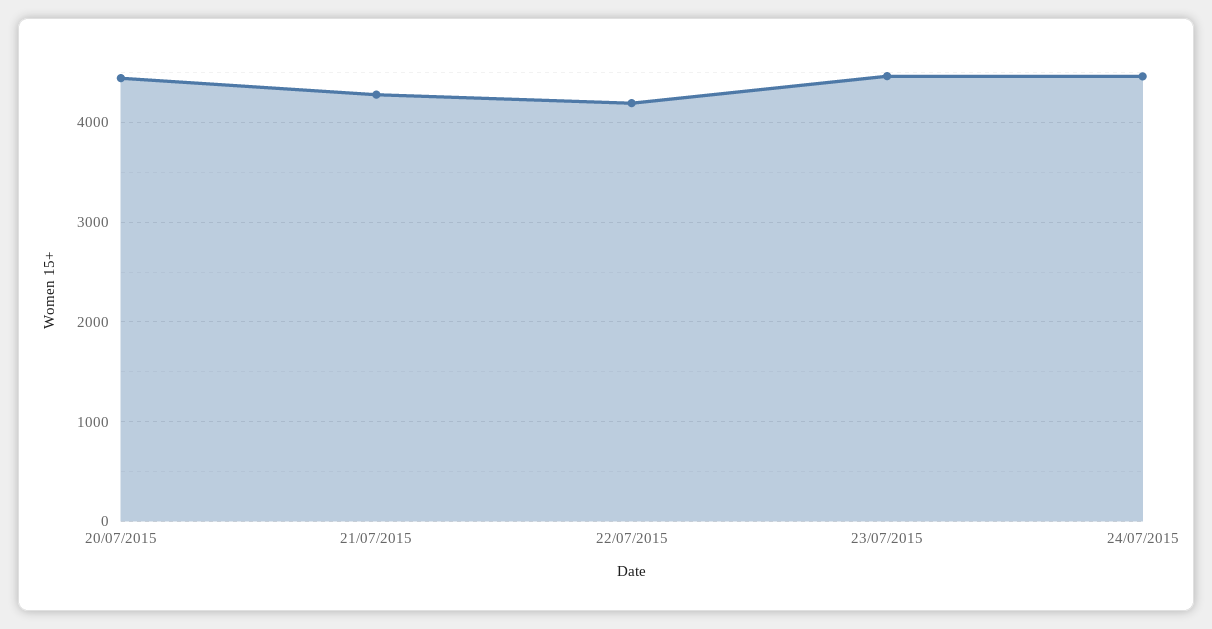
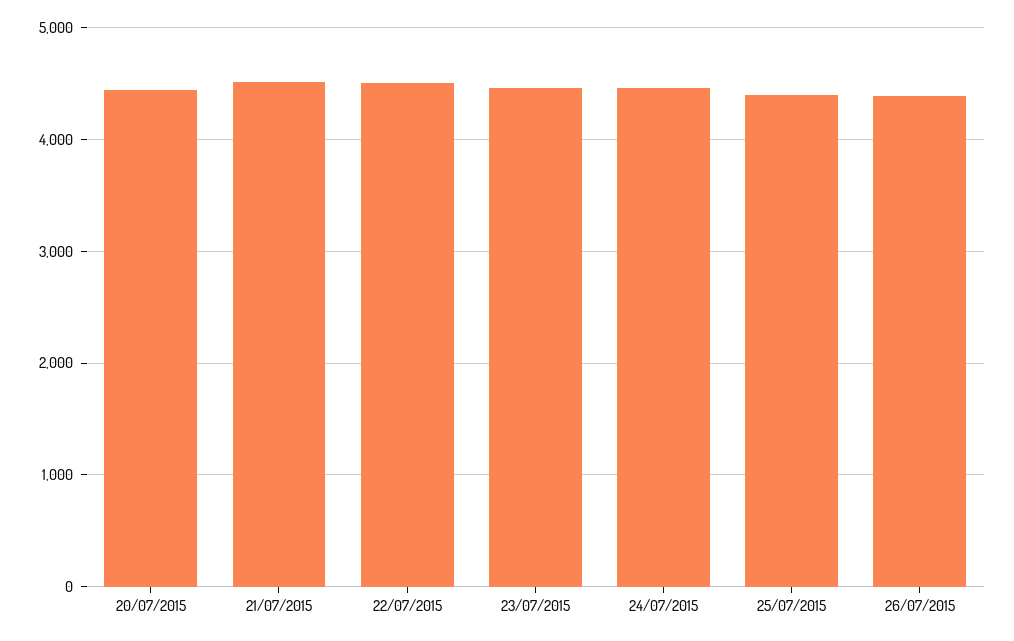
21/07/2015: 4300 -> 4500
22/07/2015: 4200 -> 4500
25/07/2015: none -> 4400
26/07/2015: none -> 4400

